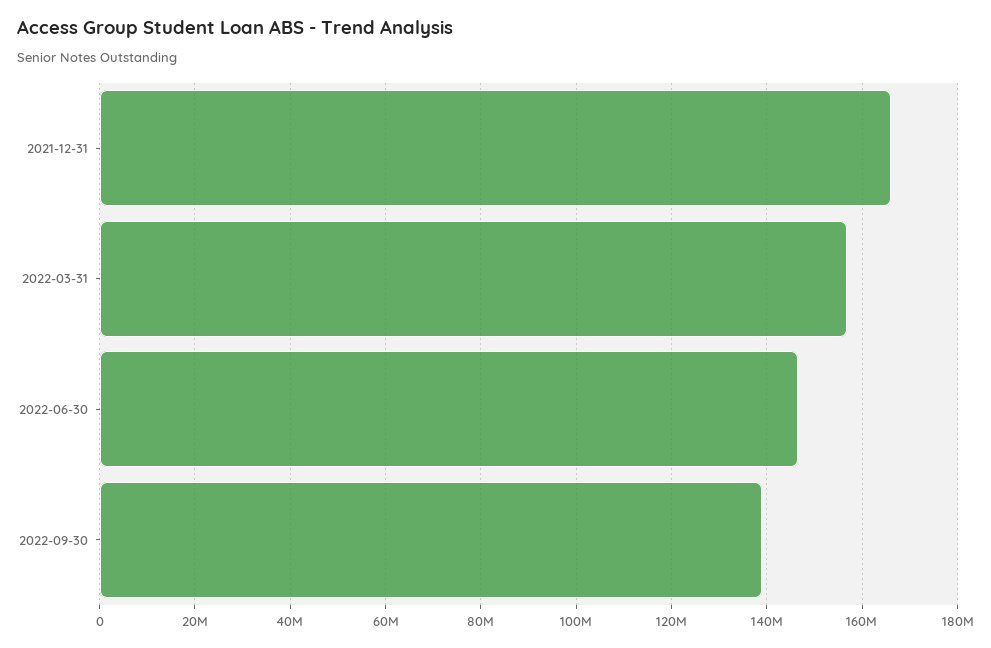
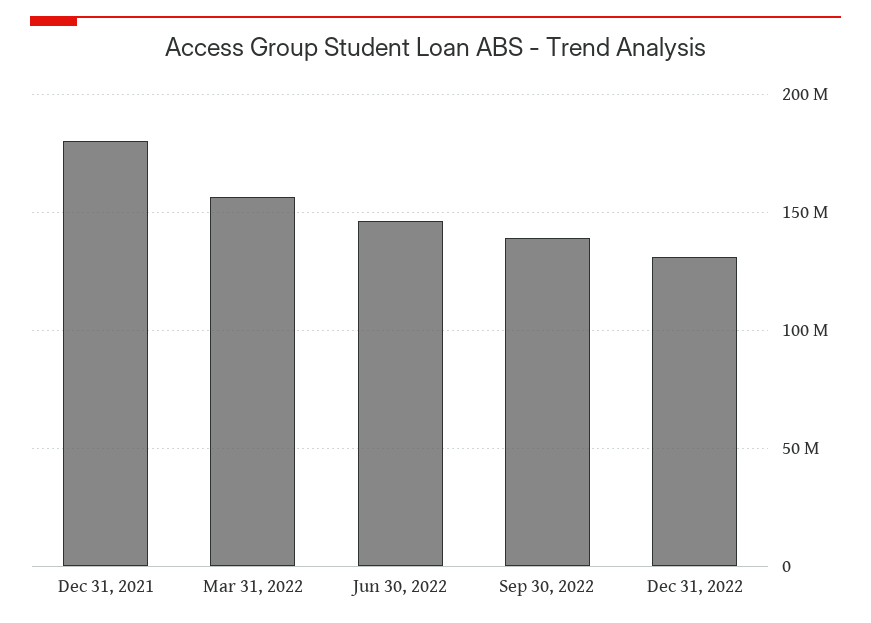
2021-12-31: 166000000 -> 180000000
Dec 31, 2022: none -> 130000000

